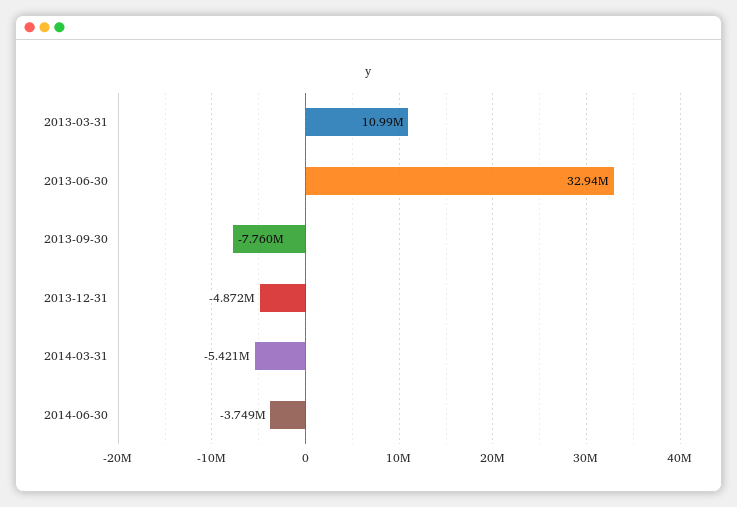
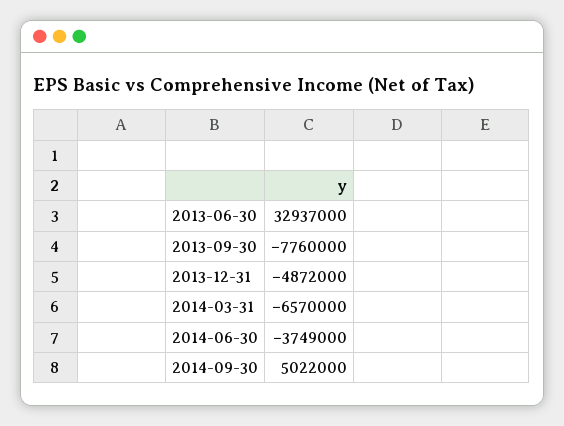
2013-03-31: 10990000 -> none
2014-03-31: -5421000 -> -6570000
2014-09-30: none -> 5022000

